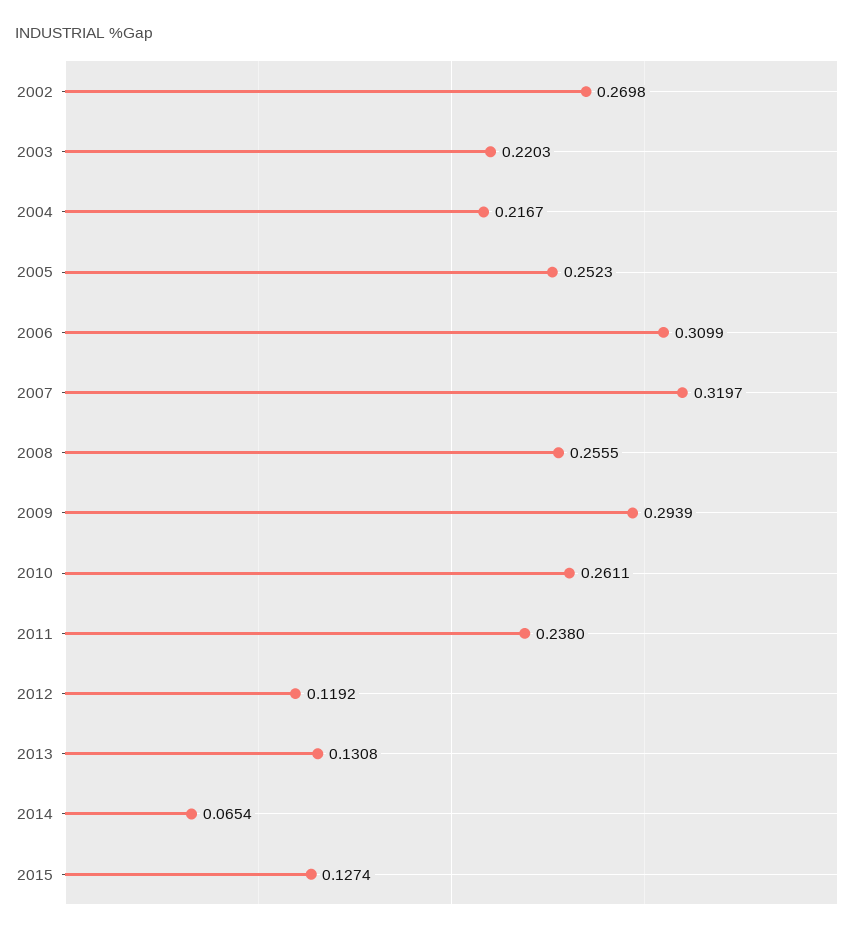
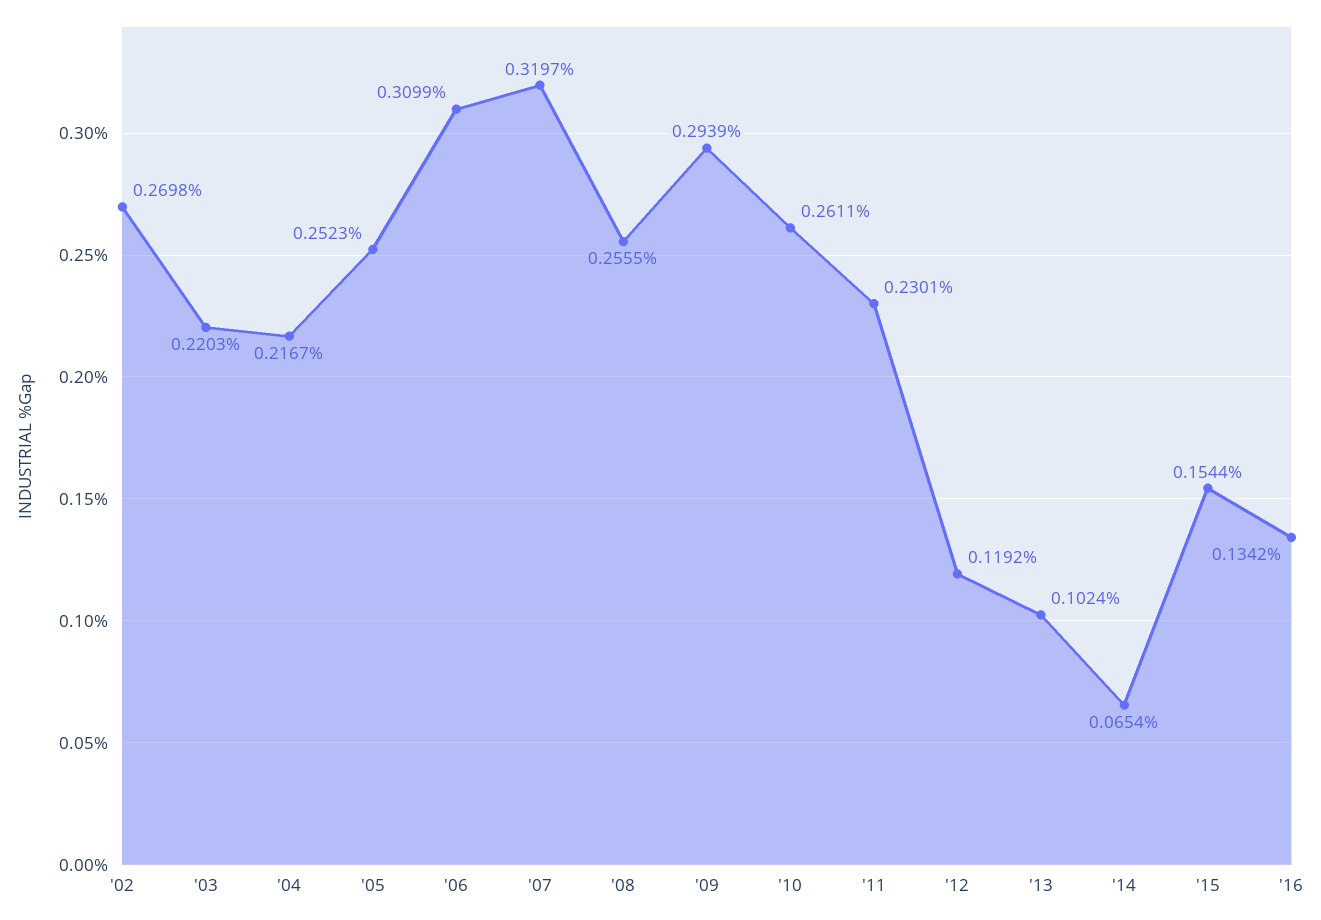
2011: 0.238 -> 0.2301
2013: 0.1308 -> 0.1024
2015: 0.1274 -> 0.1544
'16: none -> 0.1342

